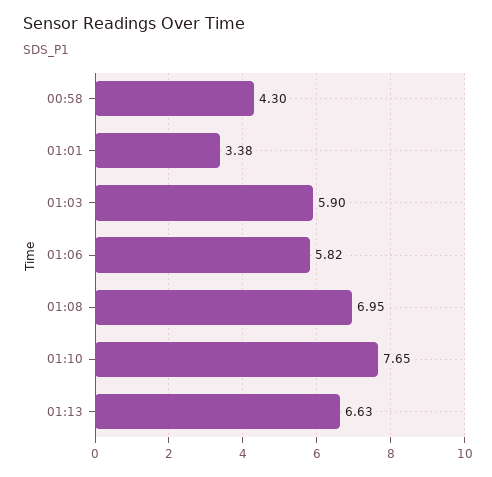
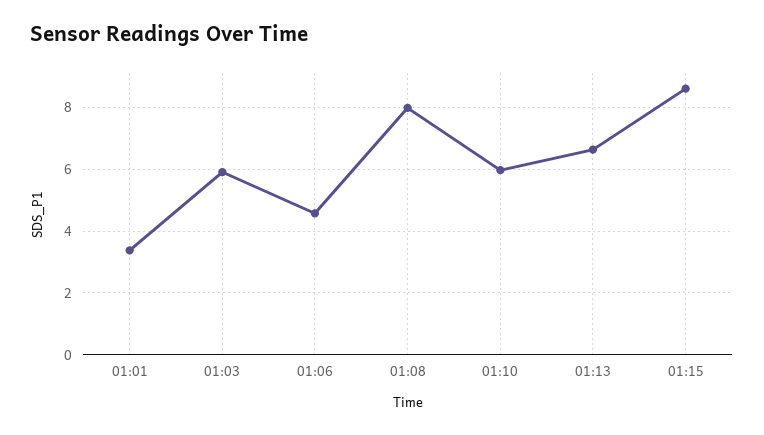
00:58: 4.3 -> none
01:06: 5.82 -> 4.6
01:08: 6.95 -> 8
01:10: 7.65 -> 6
01:15: none -> 8.6

